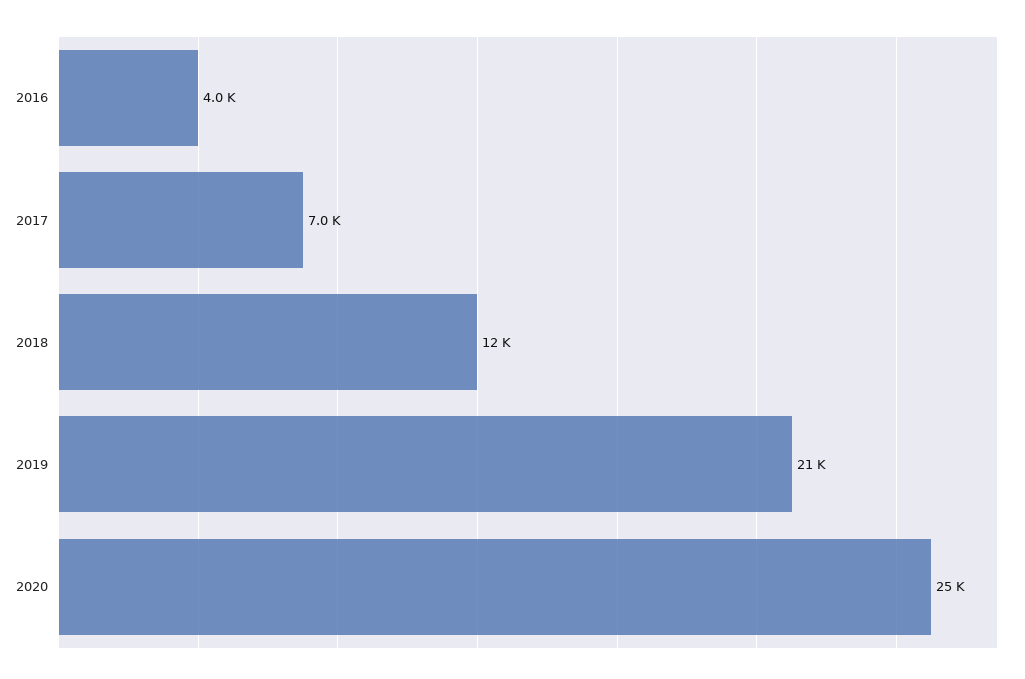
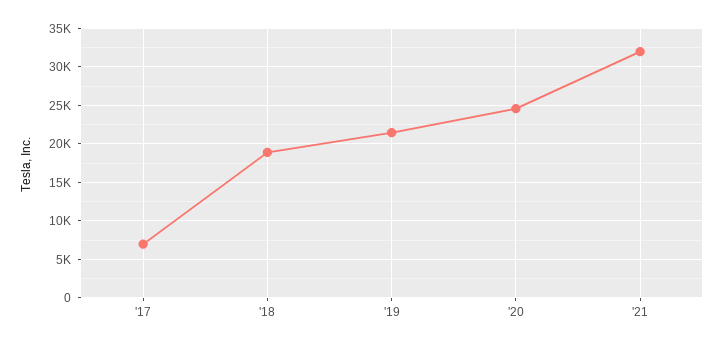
2016: 4000 -> none
2018: 12000 -> 19000
'21: none -> 32000

